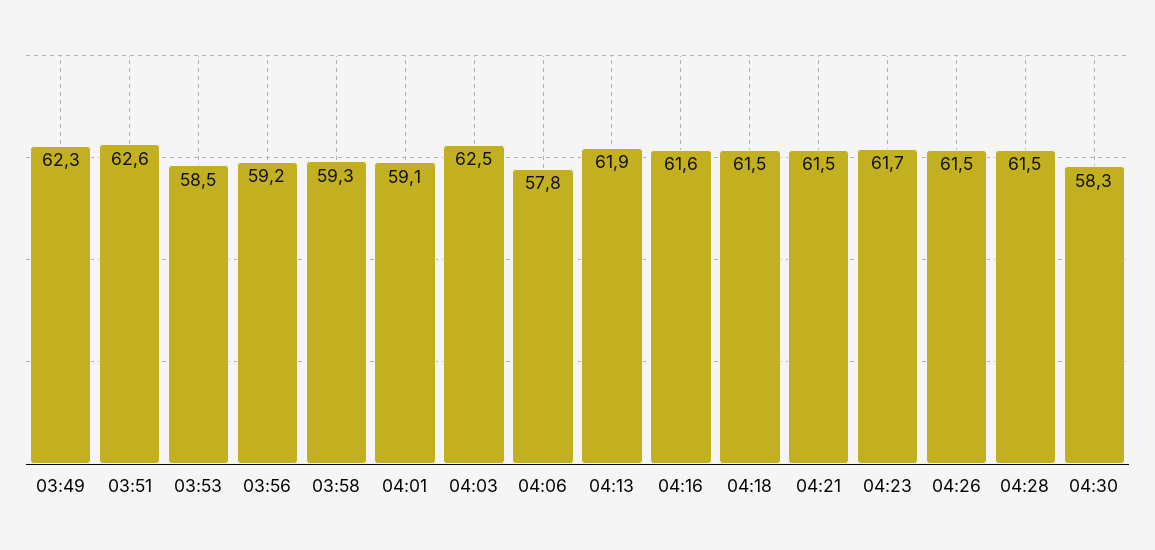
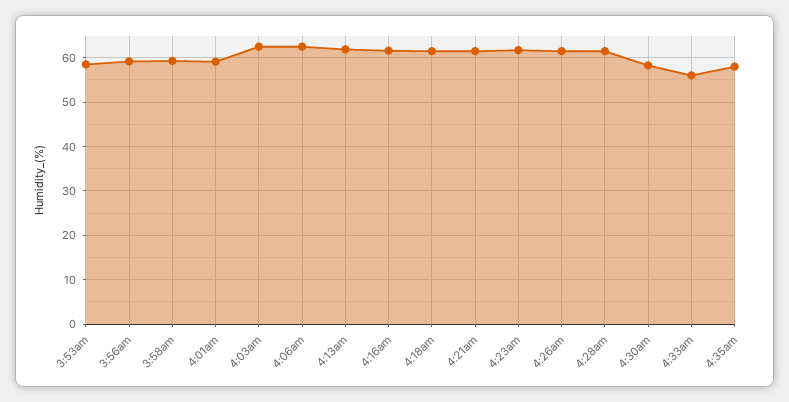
03:49: 62.3 -> none
03:51: 62.6 -> none
04:06: 57.8 -> 62
4:33am: none -> 56
4:35am: none -> 58

